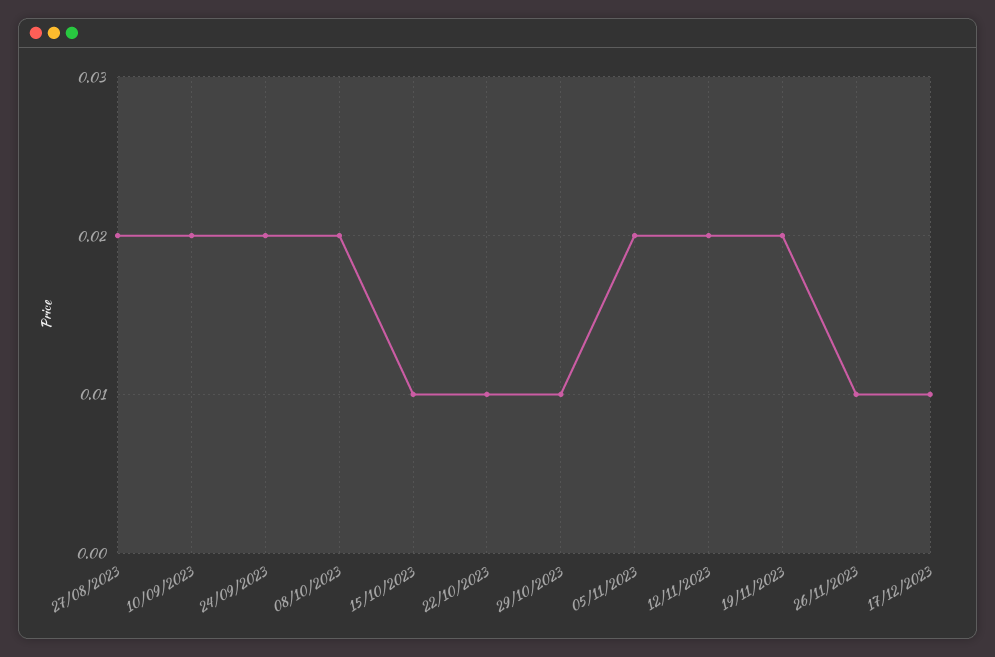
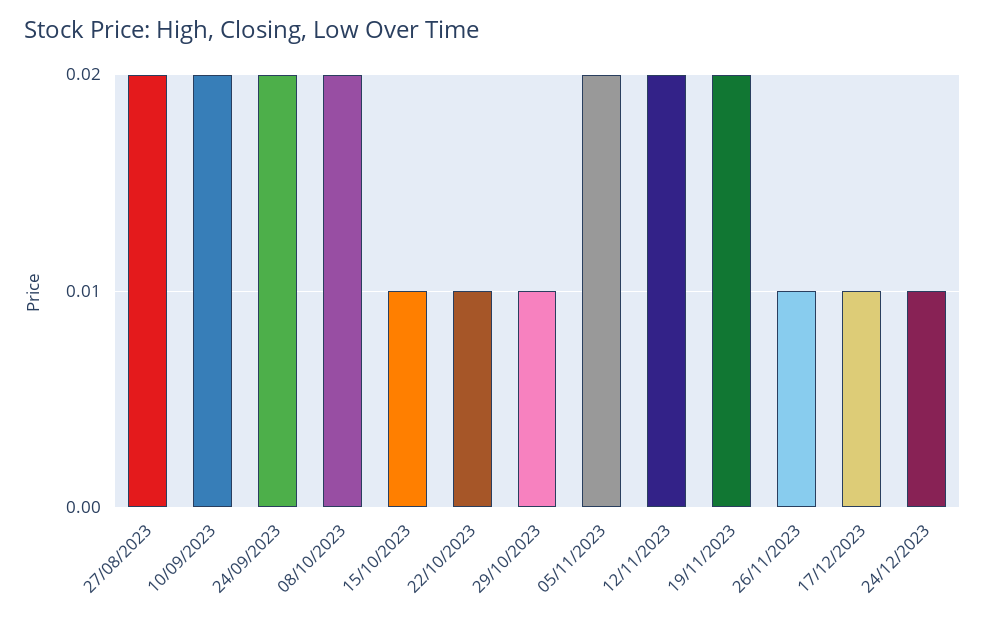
24/12/2023: none -> 0.01

